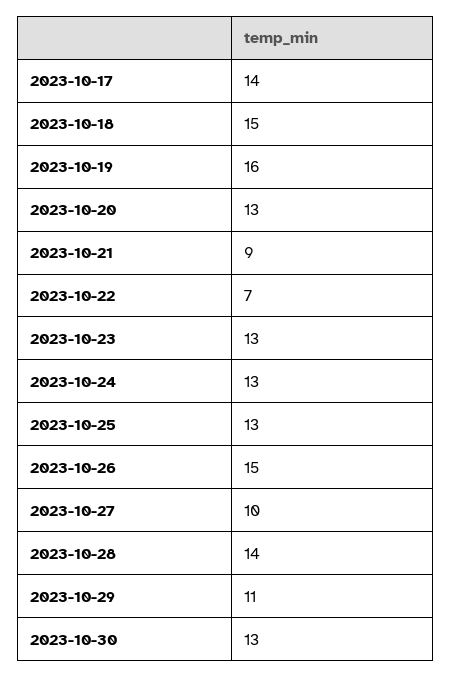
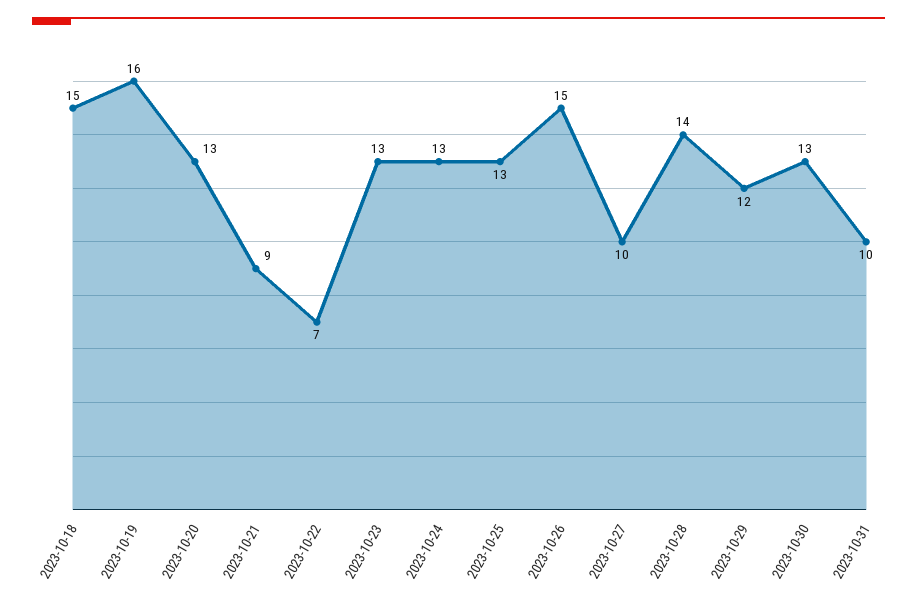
2023-10-17: 14 -> none
2023-10-29: 11 -> 12
2023-10-31: none -> 10

